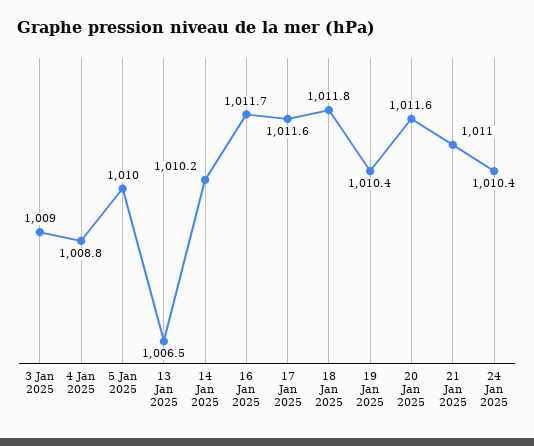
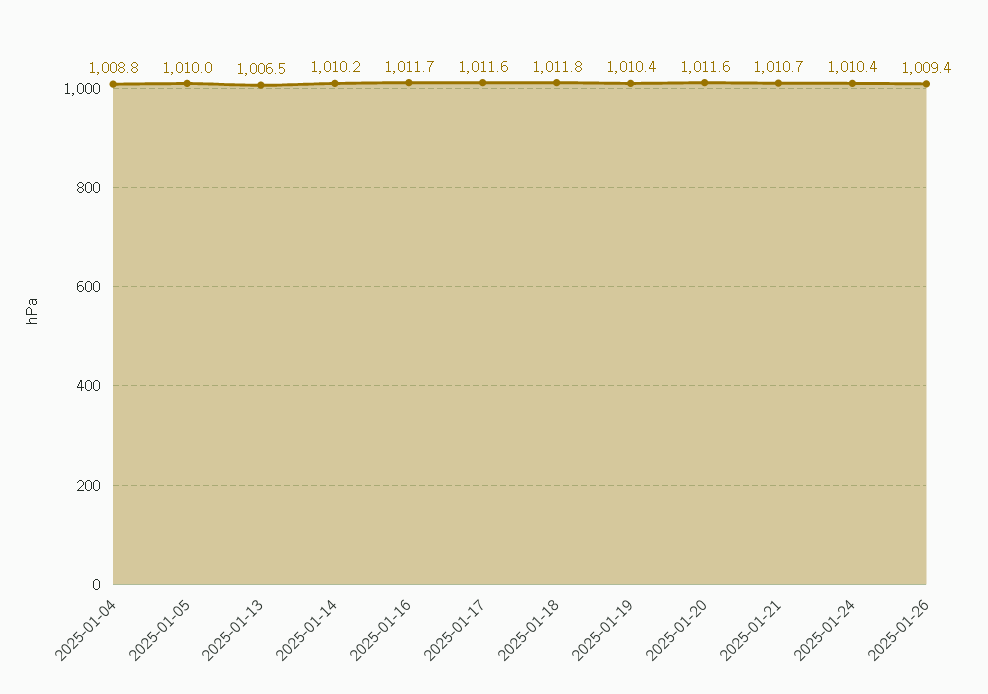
3 Jan 2025: 1009 -> none
21 Jan 2025: 1011 -> 1010.7
2025-01-26: none -> 1009.4

